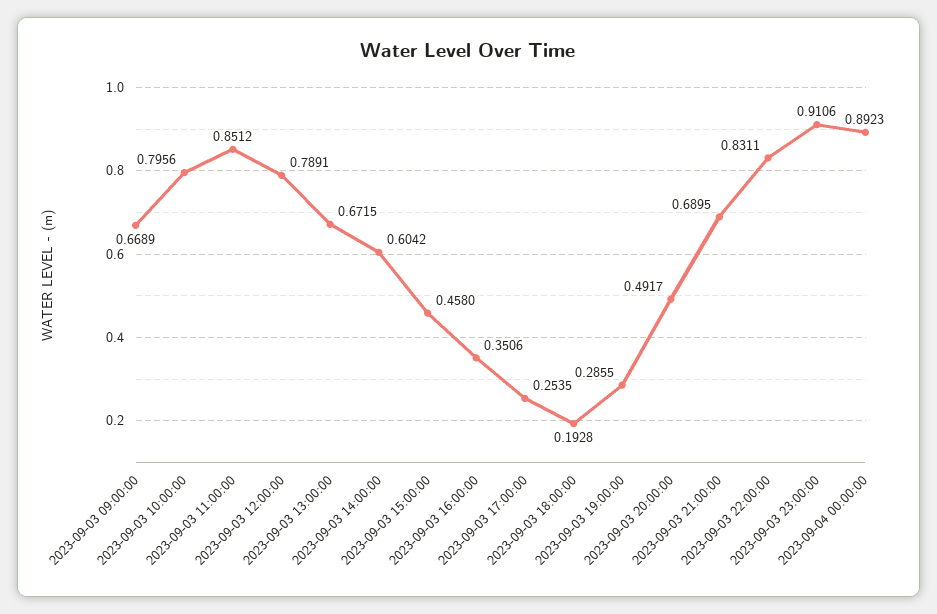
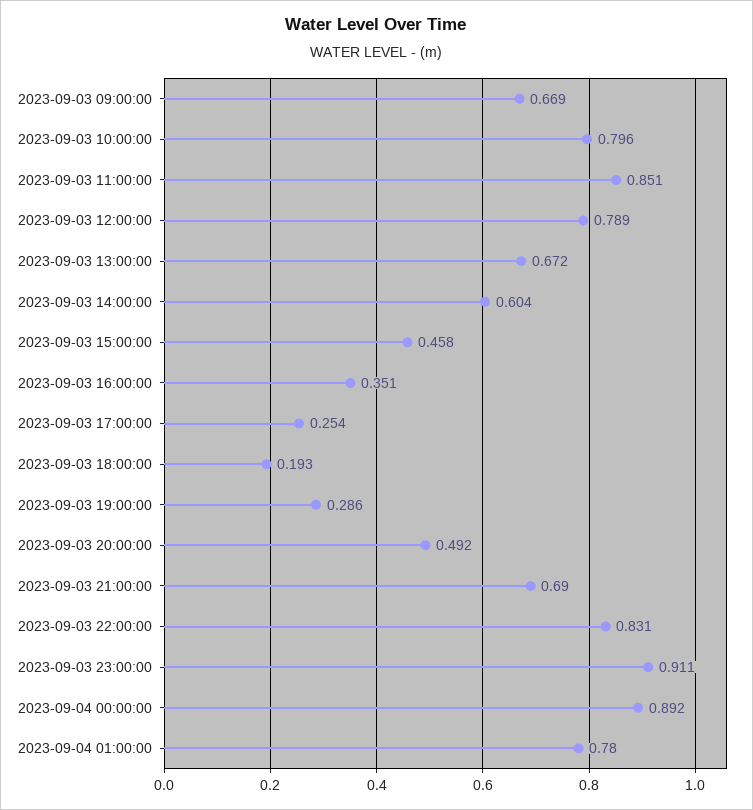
2023-09-04 01:00:00: none -> 0.78

